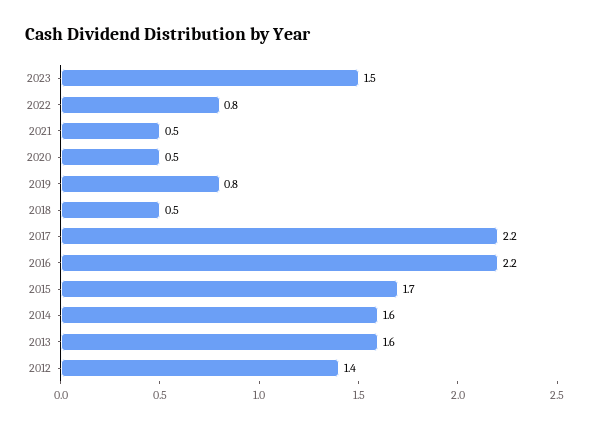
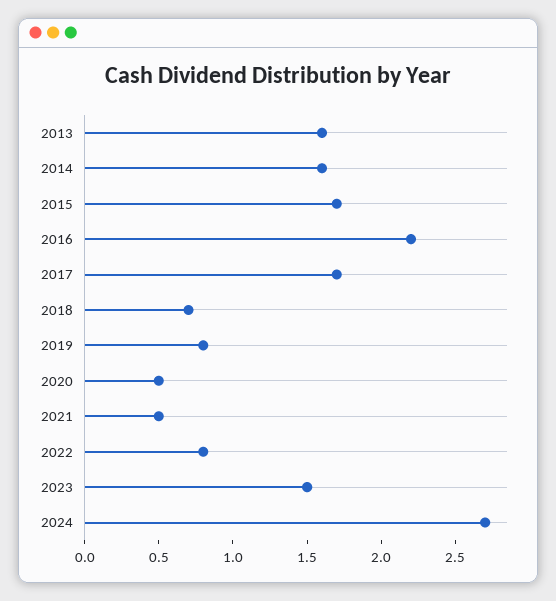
2018: 0.5 -> 0.7
2017: 2.2 -> 1.7
2012: 1.4 -> none
2024: none -> 2.7

